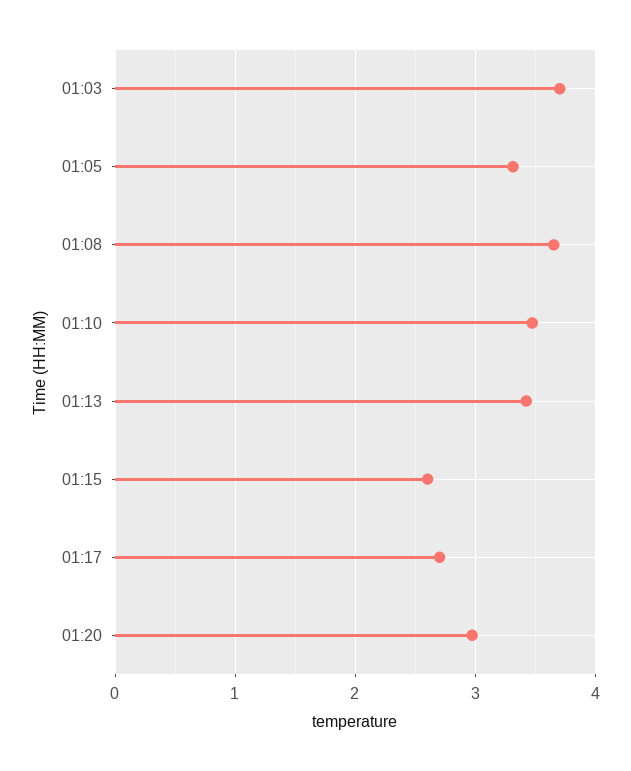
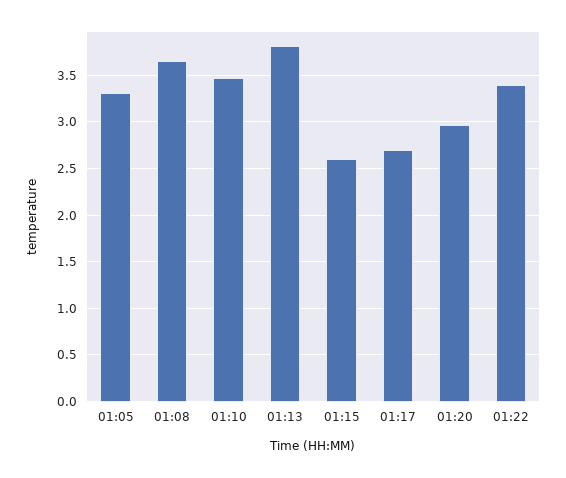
01:03: 3.7 -> none
01:13: 3.4 -> 3.8
01:22: none -> 3.4

